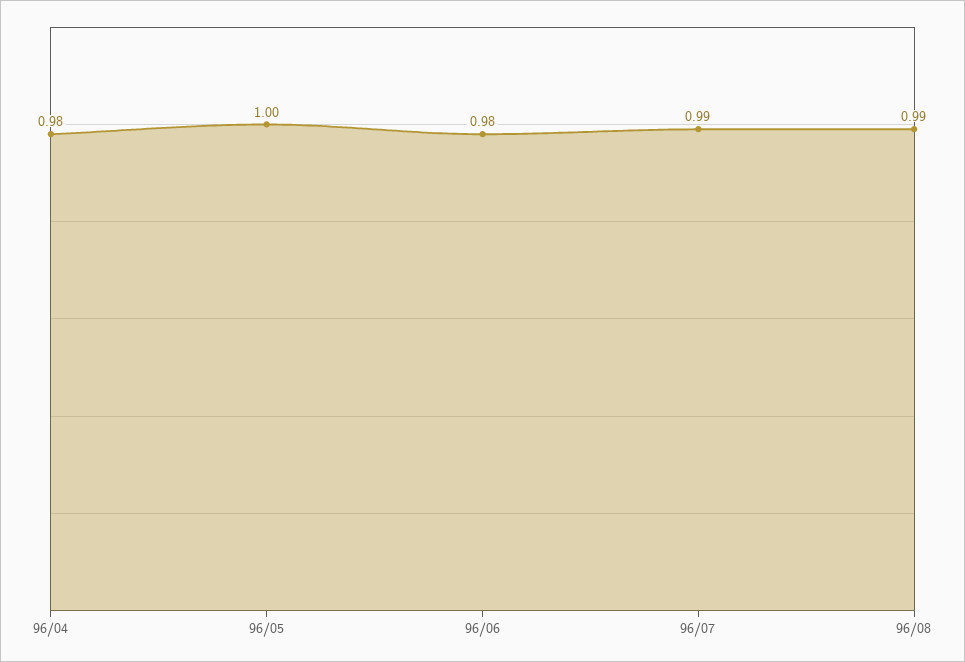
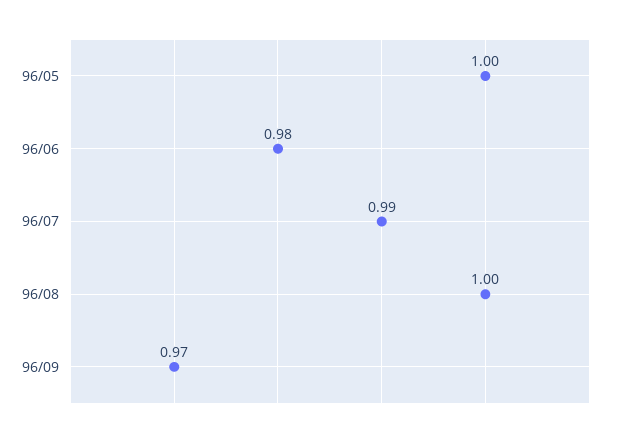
96/04: 0.98 -> none
96/08: 0.99 -> 1
96/09: none -> 0.97

